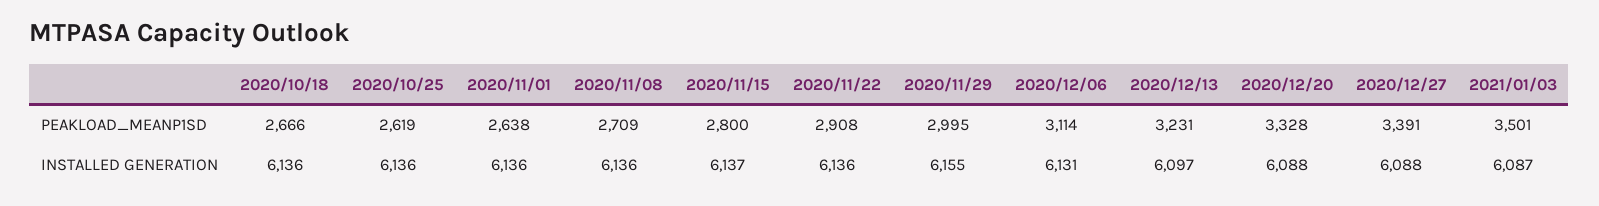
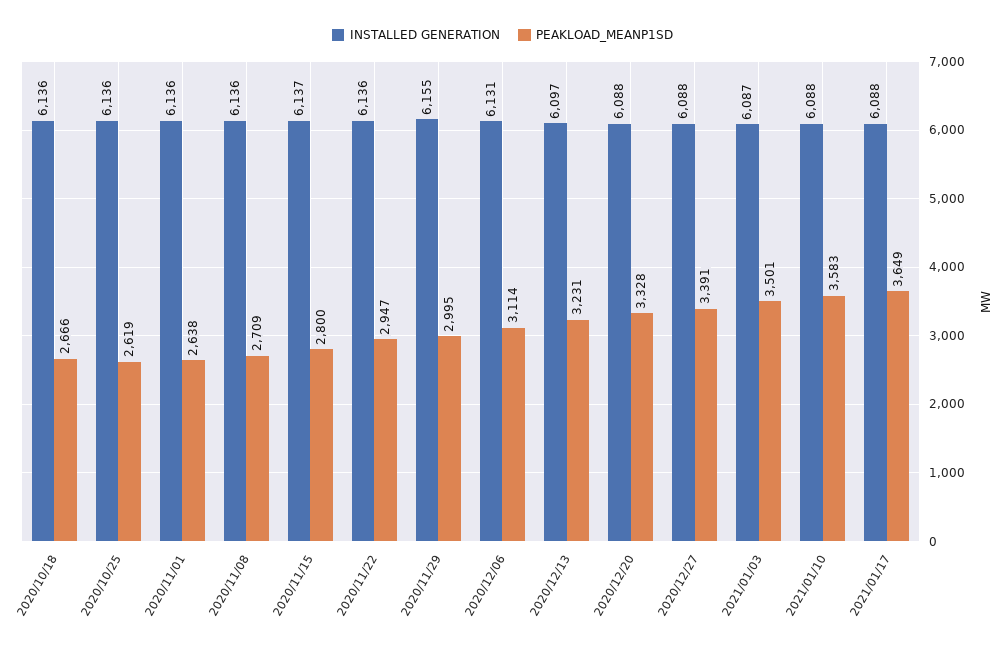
PEAKLOAD_MEANP1SD, 2020/11/22: 2908 -> 2947
INSTALLED GENERATION, 2021/01/10: none -> 6088
PEAKLOAD_MEANP1SD, 2021/01/10: none -> 3583
INSTALLED GENERATION, 2021/01/17: none -> 6088
PEAKLOAD_MEANP1SD, 2021/01/17: none -> 3649

